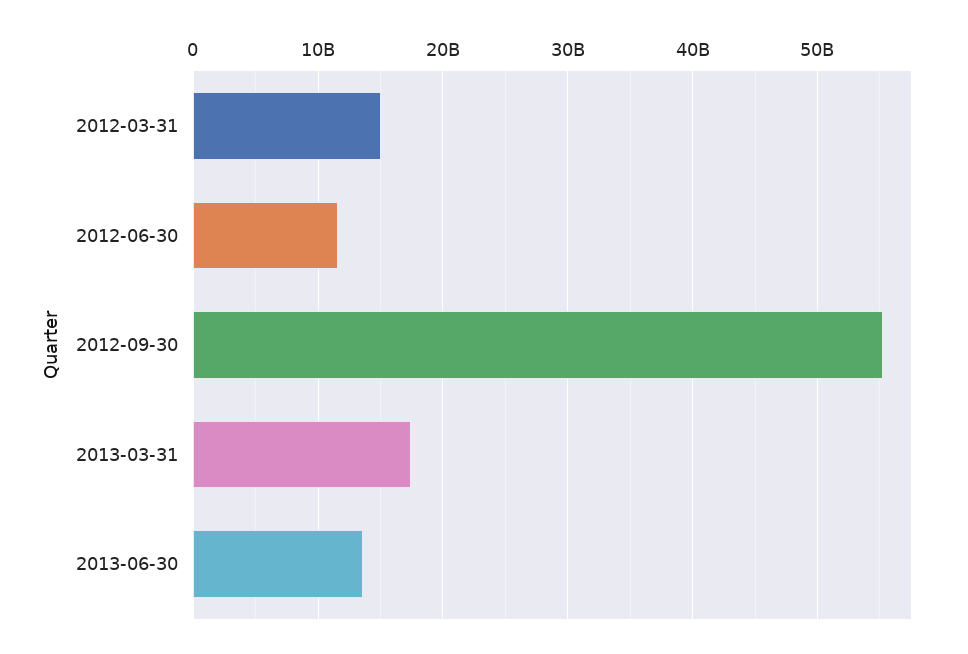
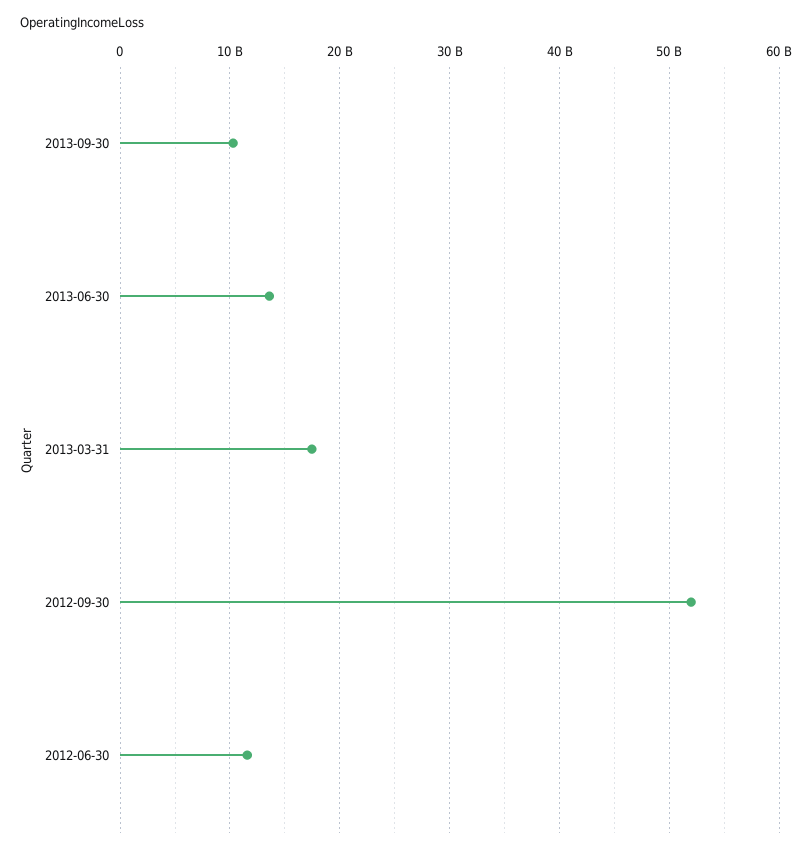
2012-03-31: 15000000000 -> none
2012-09-30: 55000000000 -> 52000000000
2013-09-30: none -> 10000000000

